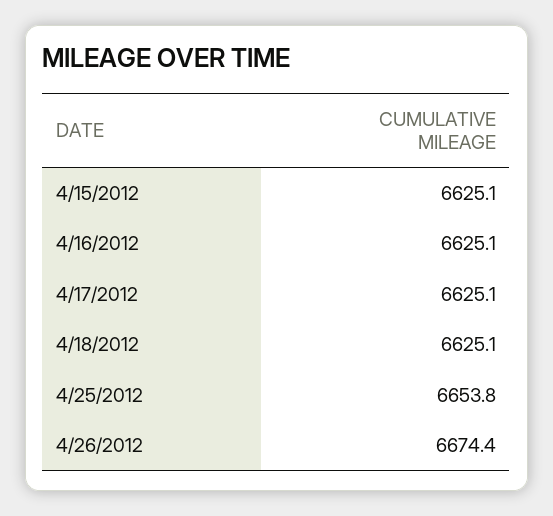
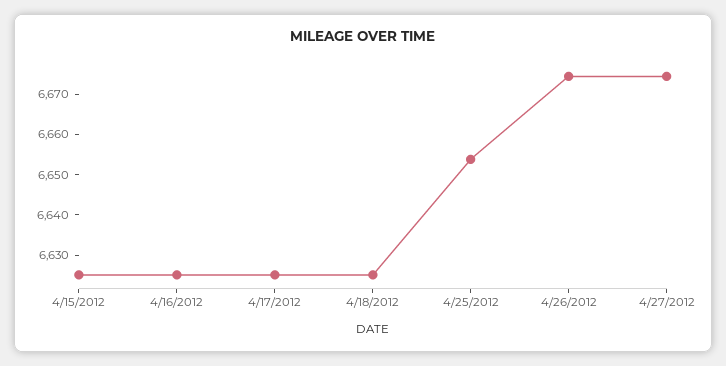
4/27/2012: none -> 6674

